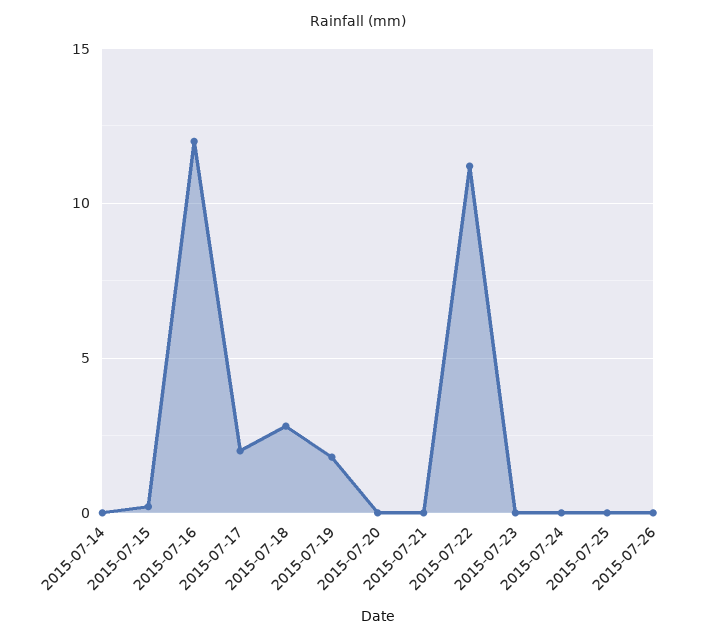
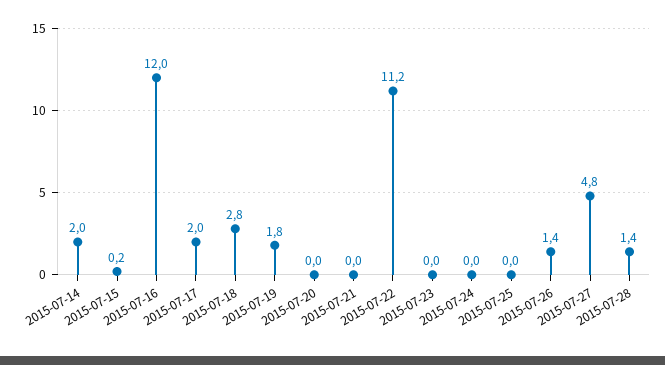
2015-07-14: 0 -> 2
2015-07-26: 0 -> 1.4
2015-07-27: none -> 4.8
2015-07-28: none -> 1.4

